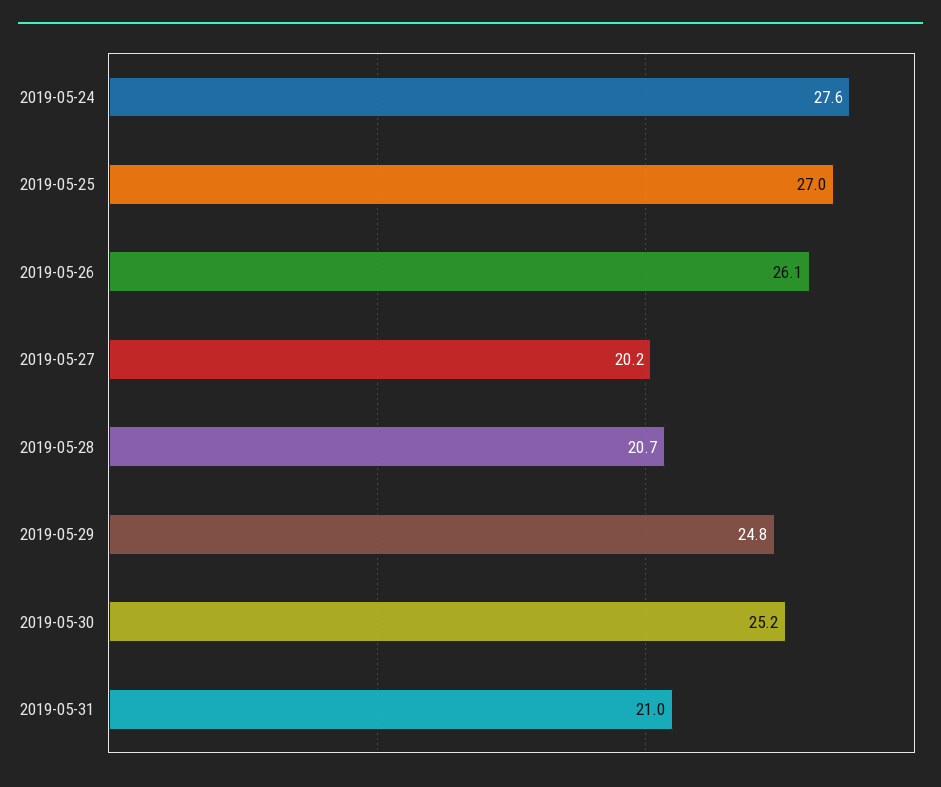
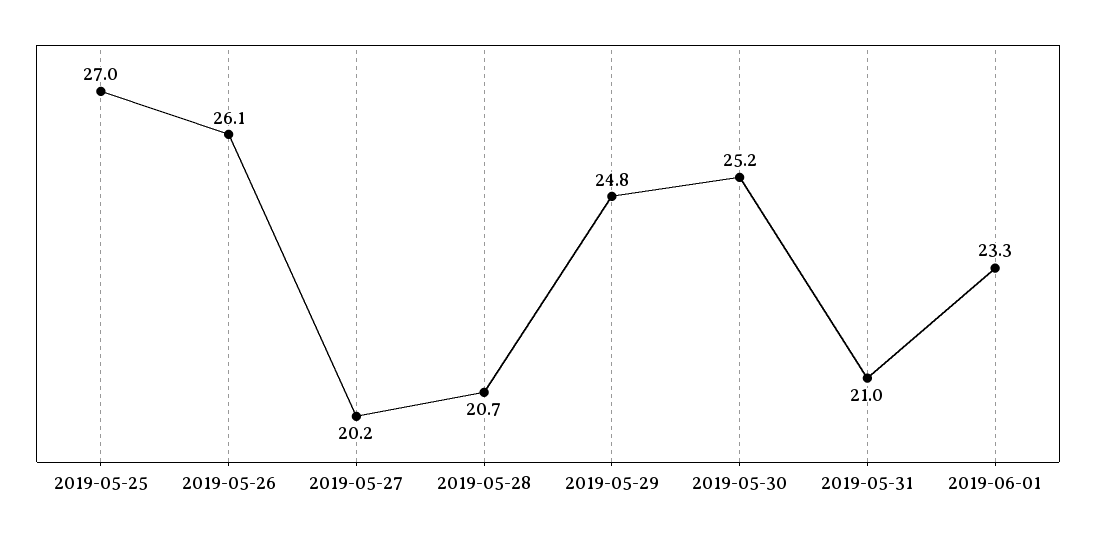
2019-05-24: 27.6 -> none
2019-06-01: none -> 23.3

